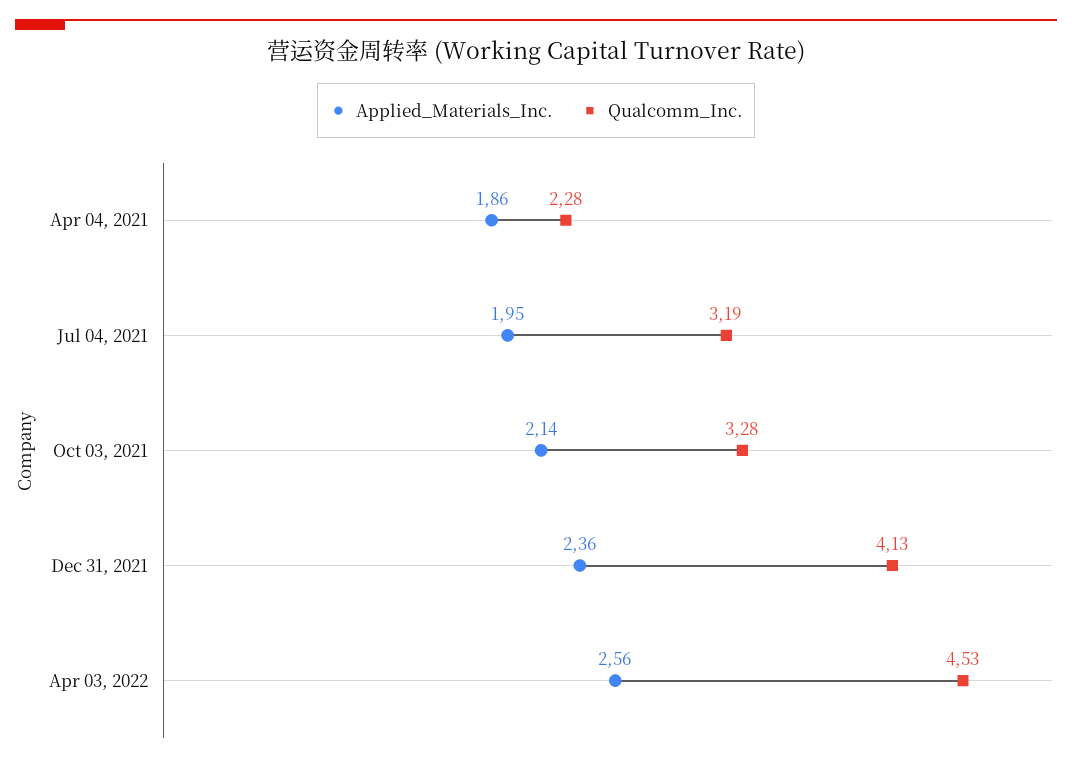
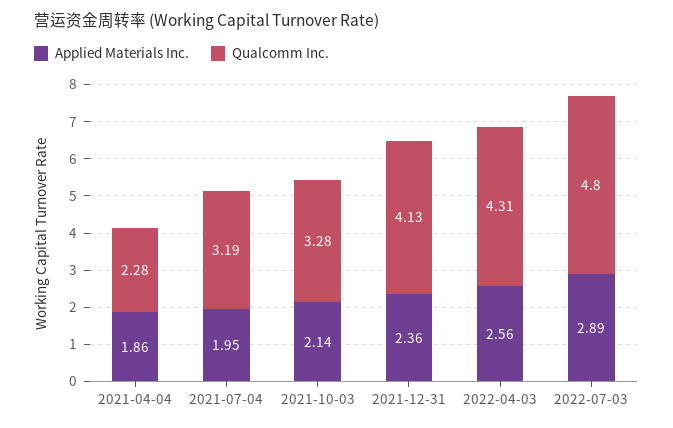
Qualcomm_Inc., Apr 03, 2022: 4.53 -> 4.31
Applied_Materials_Inc., 2022-07-03: none -> 2.89
Qualcomm_Inc., 2022-07-03: none -> 4.8

